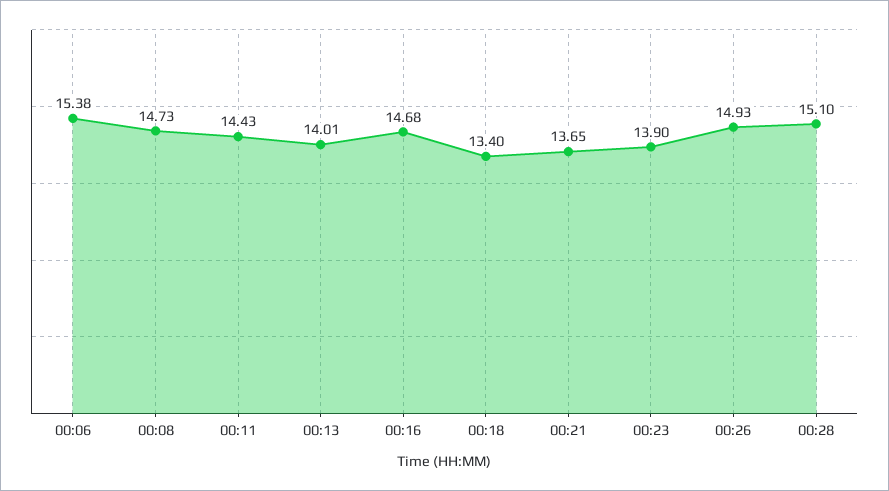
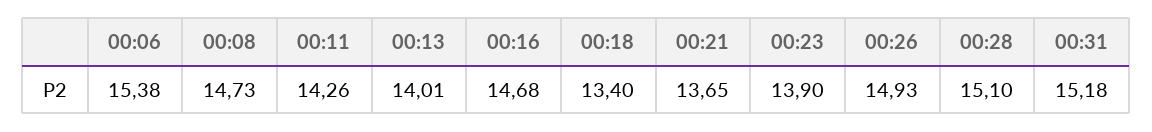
00:11: 14.43 -> 14.26
00:31: none -> 15.18

